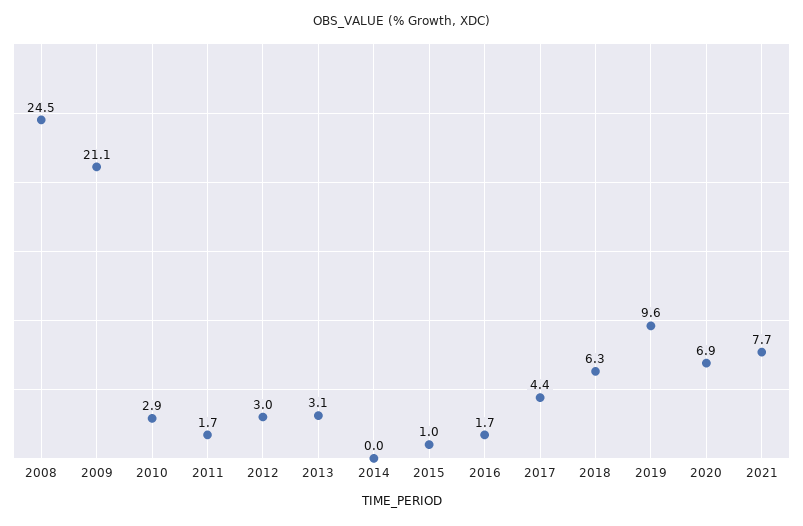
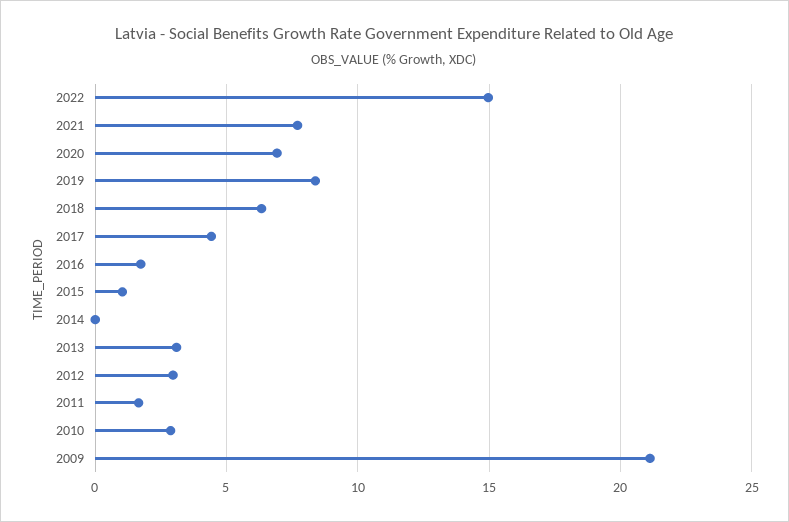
2008: 24.5 -> none
2019: 9.6 -> 8.5
2022: none -> 15

